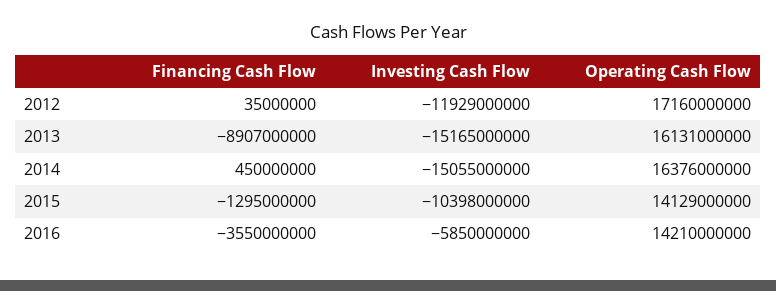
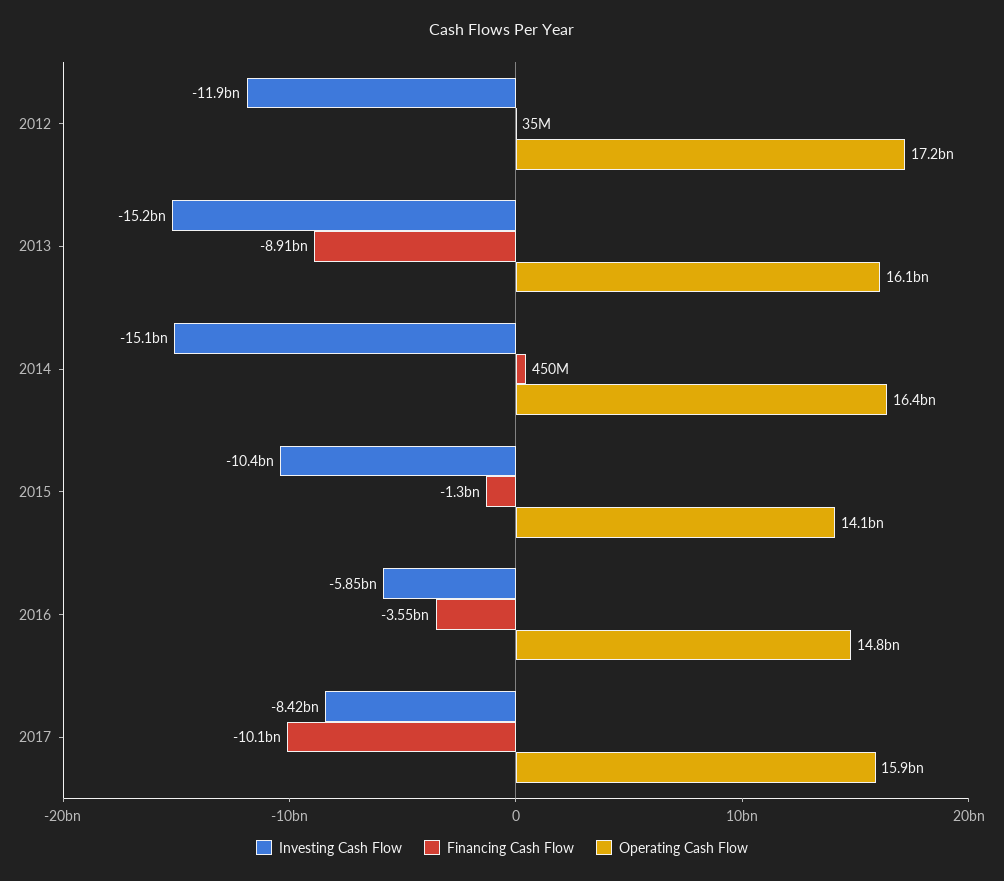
Operating Cash Flow, 2016: 14210000000 -> 14800000000
Investing Cash Flow, 2017: none -> -8420000000
Financing Cash Flow, 2017: none -> -10100000000
Operating Cash Flow, 2017: none -> 15900000000

